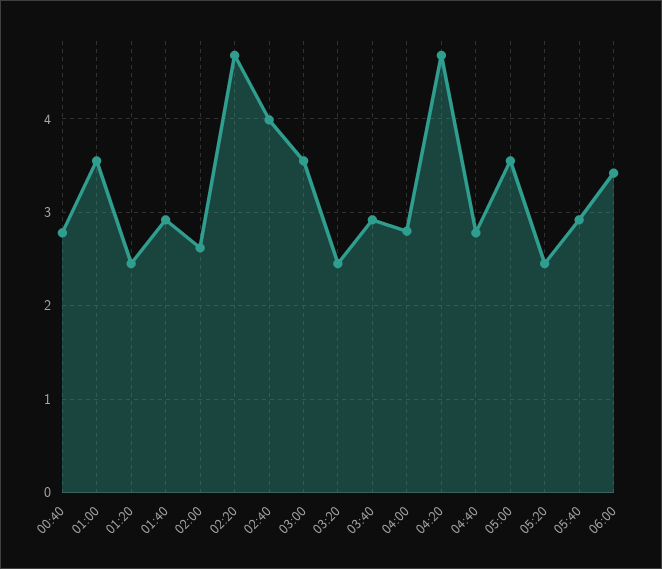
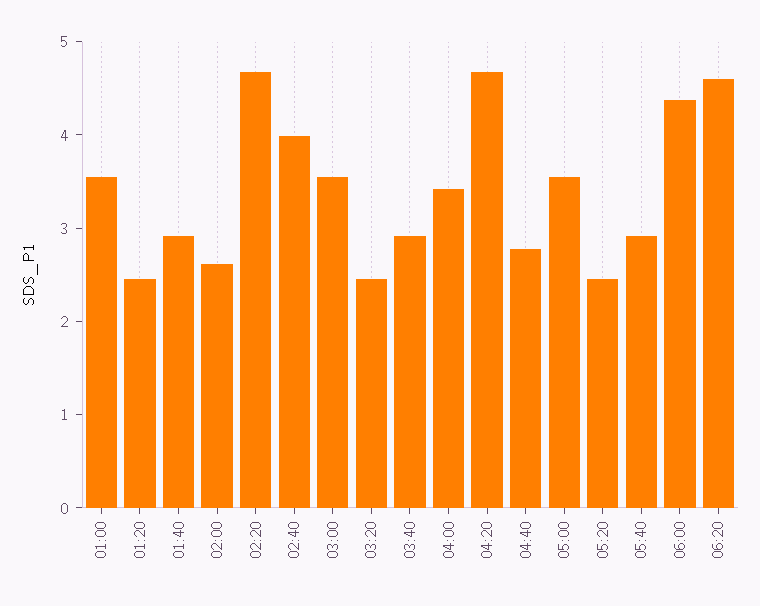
00:40: 2.8 -> none
04:00: 2.8 -> 3.4
06:00: 3.4 -> 4.4
06:20: none -> 4.6

